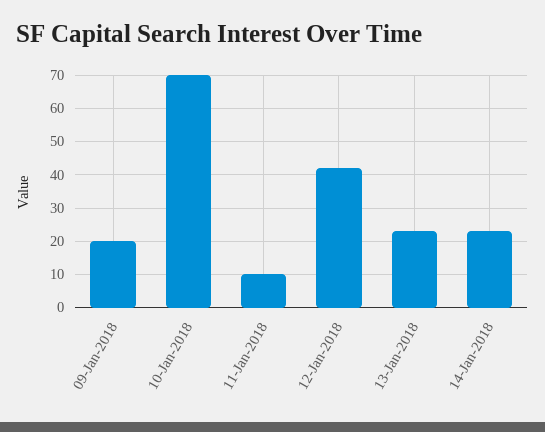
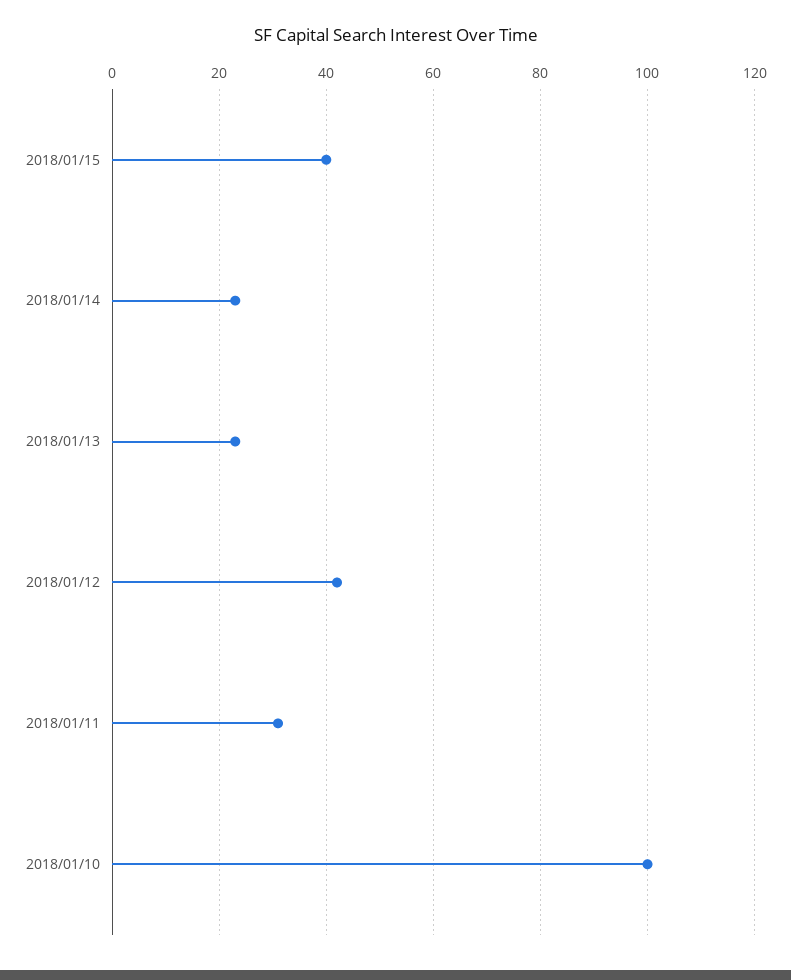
09-Jan-2018: 20 -> none
10-Jan-2018: 70 -> 100
11-Jan-2018: 10 -> 30
2018/01/15: none -> 40

